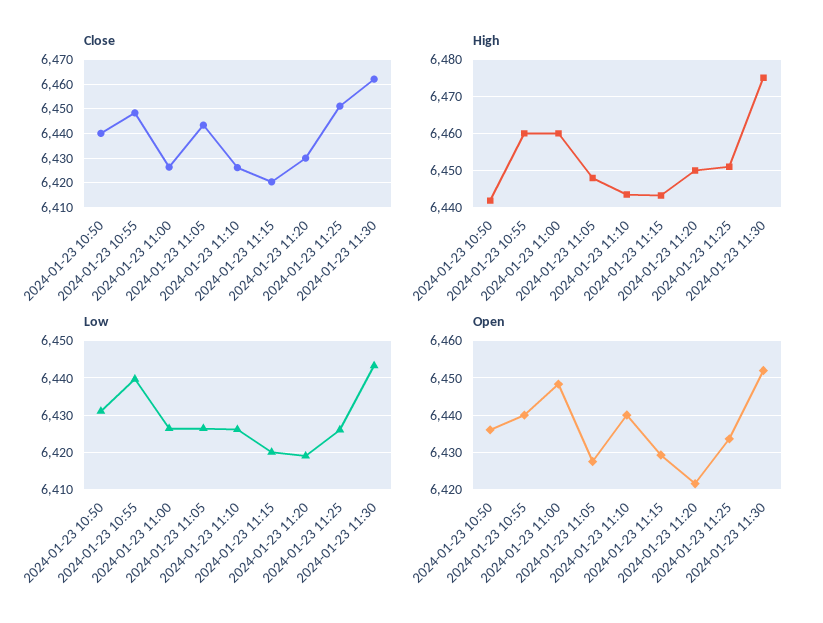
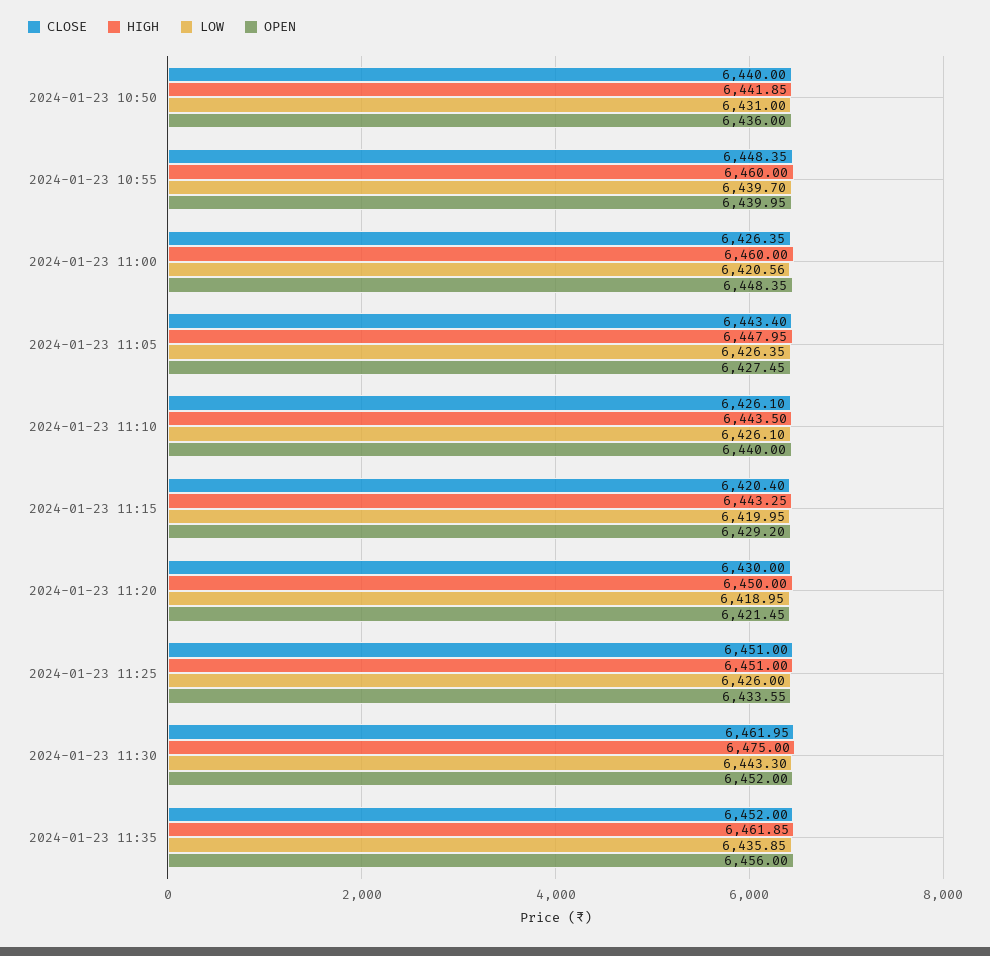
Low, 2024-01-23 11:00: 6426 -> 6420.56
Close, 2024-01-23 11:35: none -> 6452
High, 2024-01-23 11:35: none -> 6461.85
Low, 2024-01-23 11:35: none -> 6435.85
Open, 2024-01-23 11:35: none -> 6456

